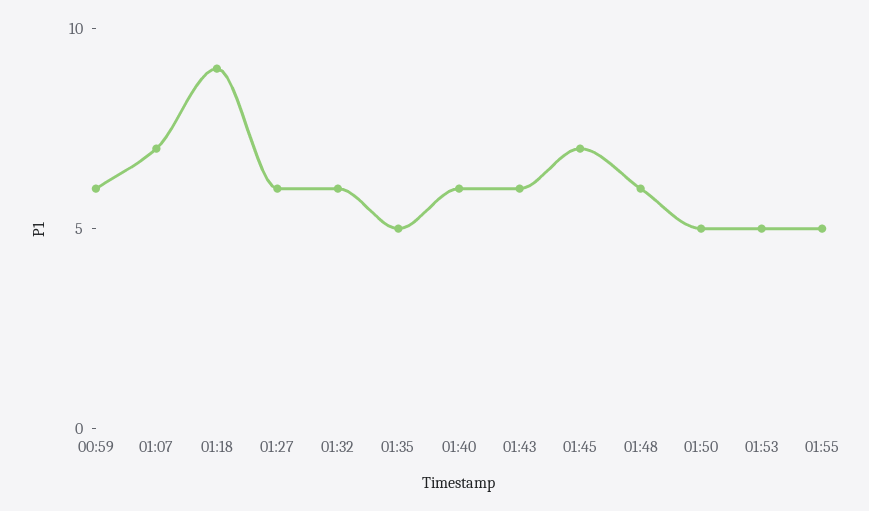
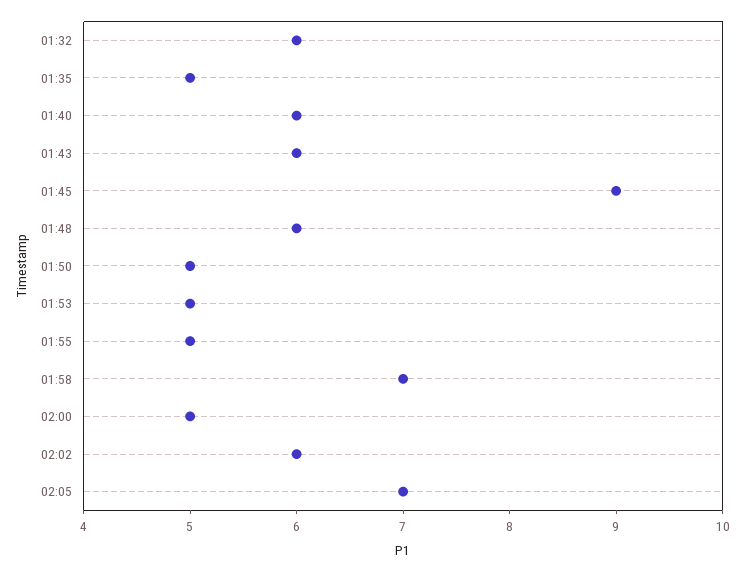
00:59: 6 -> none
01:07: 7 -> none
01:18: 9 -> none
01:27: 6 -> none
01:45: 7 -> 9
01:58: none -> 7
02:00: none -> 5
02:02: none -> 6
02:05: none -> 7

